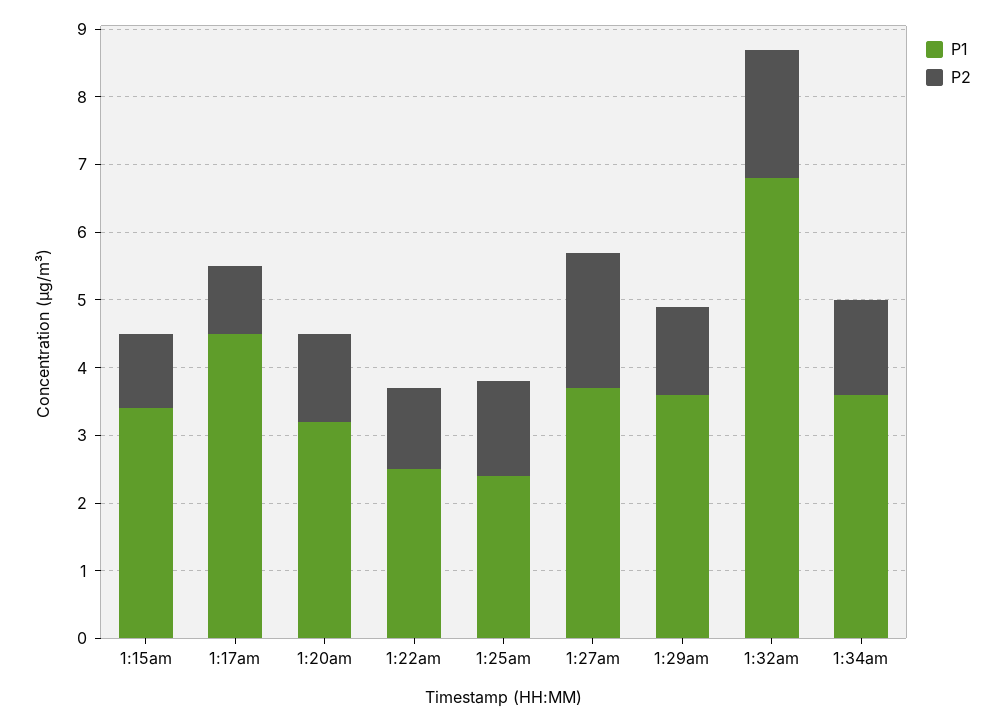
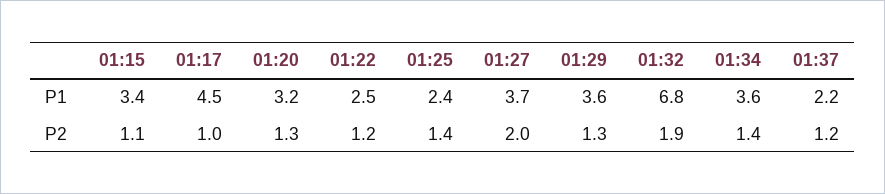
P1, 01:37: none -> 2.2
P2, 01:37: none -> 1.2

